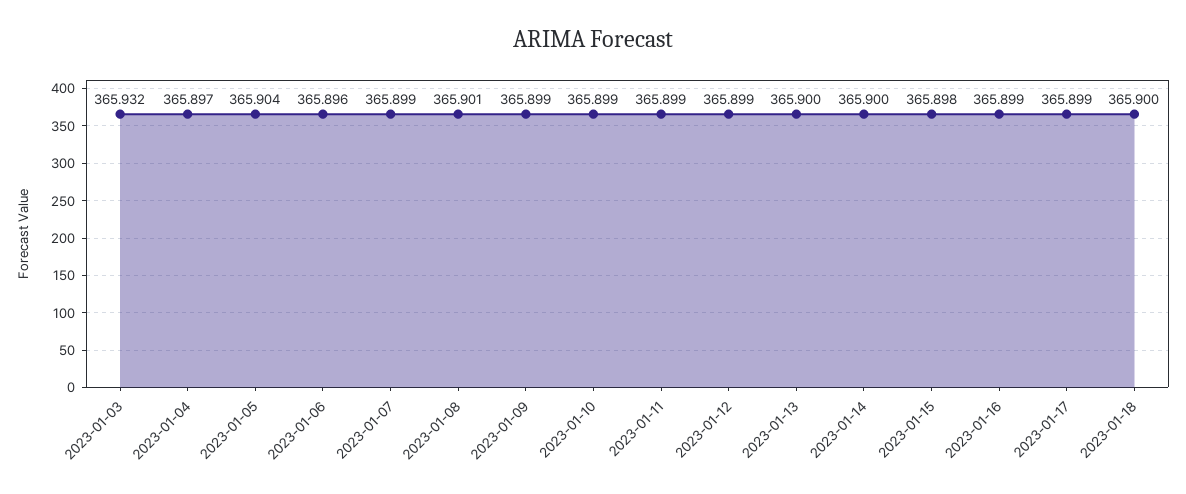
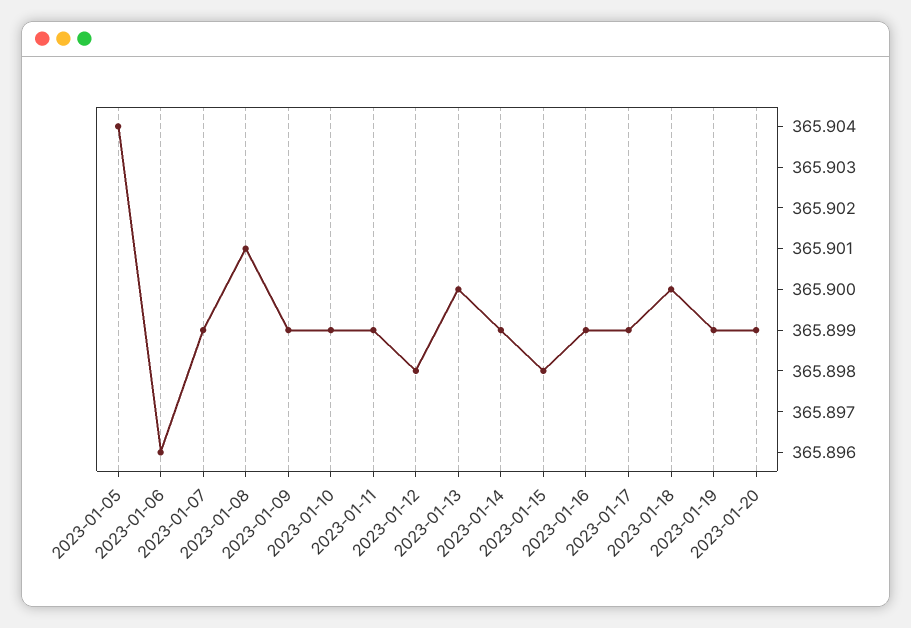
2023-01-03: 365.932 -> none
2023-01-04: 365.897 -> none
2023-01-12: 365.899 -> 365.898
2023-01-14: 365.9 -> 365.899
2023-01-19: none -> 365.899
2023-01-20: none -> 365.899

